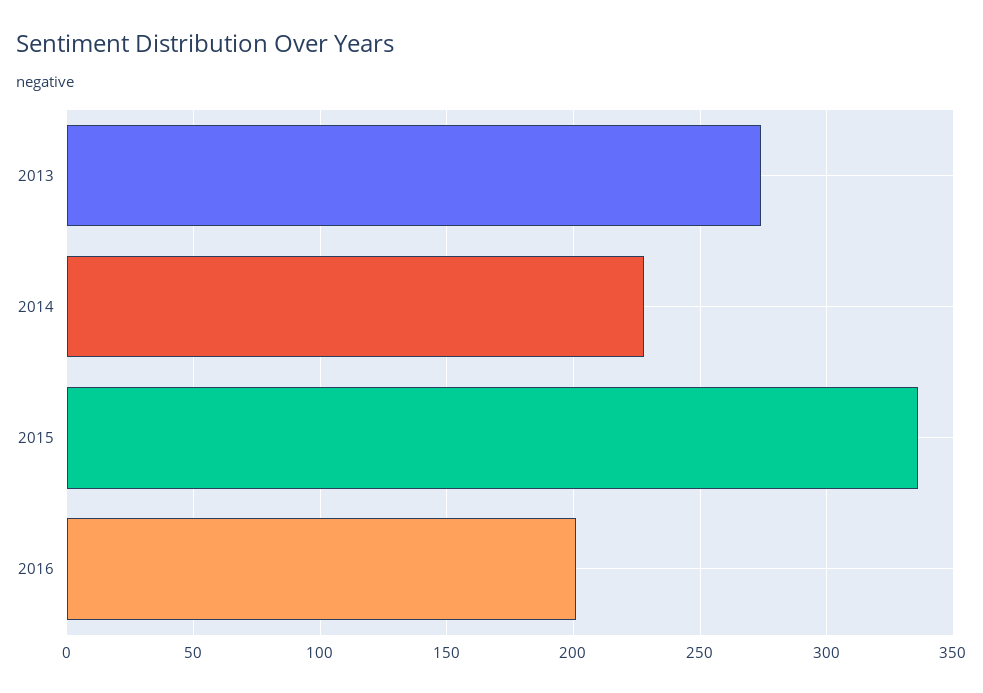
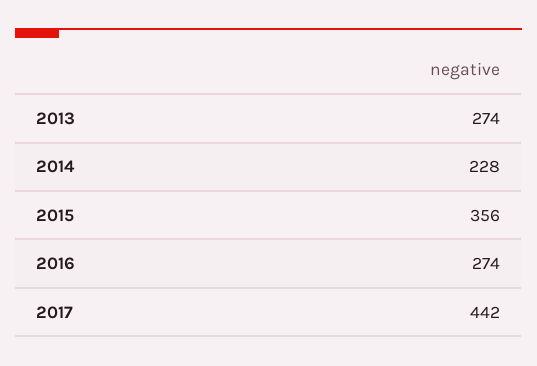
2015: 335 -> 356
2016: 200 -> 274
2017: none -> 442

